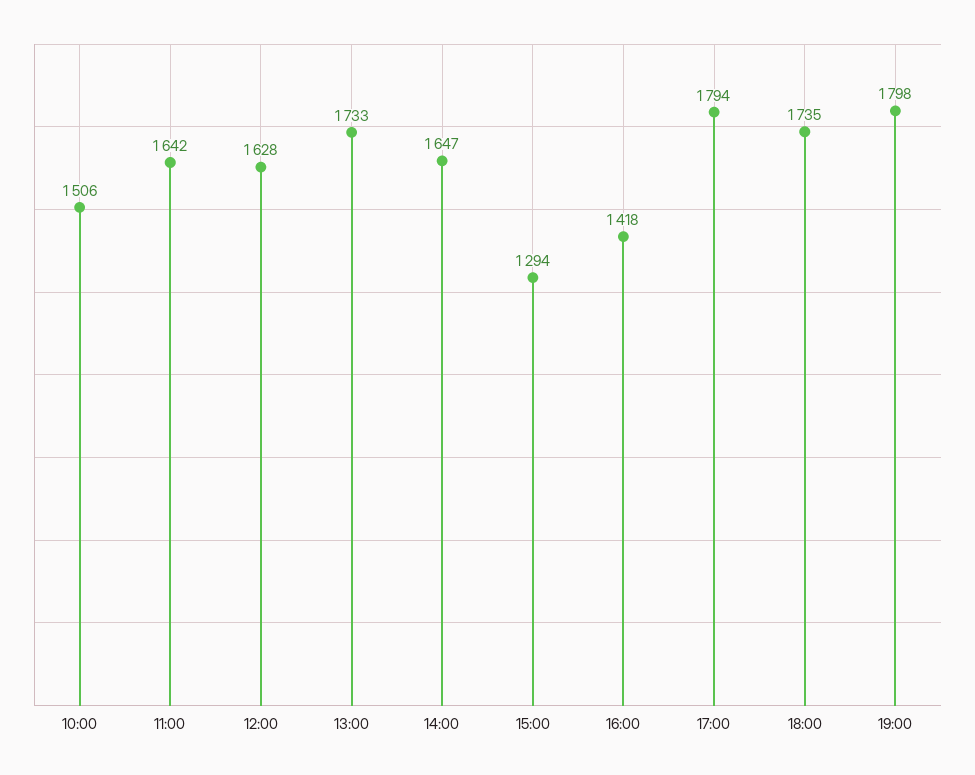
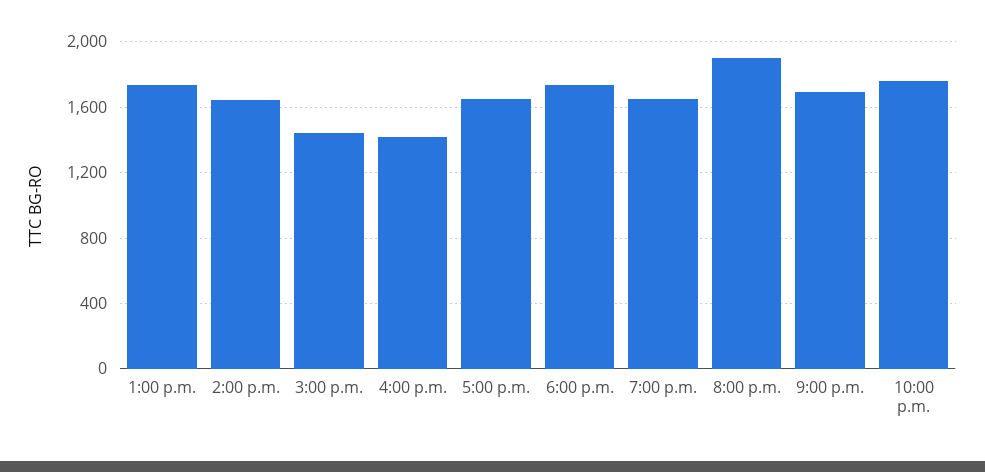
10:00: 1506 -> none
11:00: 1642 -> none
12:00: 1628 -> none
15:00: 1294 -> 1450
17:00: 1794 -> 1650
19:00: 1798 -> 1650
8:00 p.m.: none -> 1900
9:00 p.m.: none -> 1700
10:00 p.m.: none -> 1750

